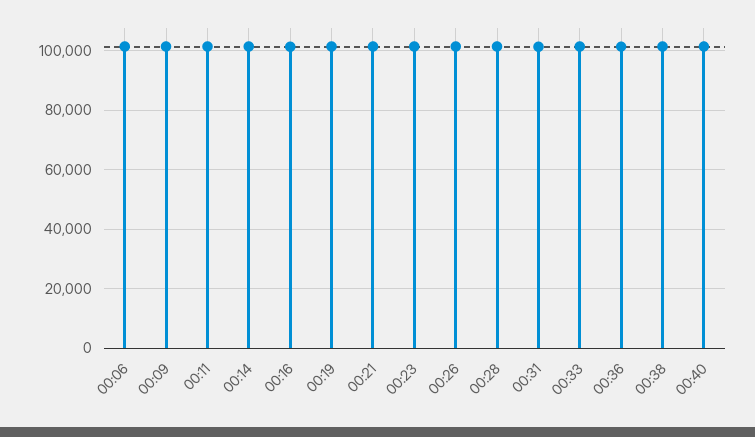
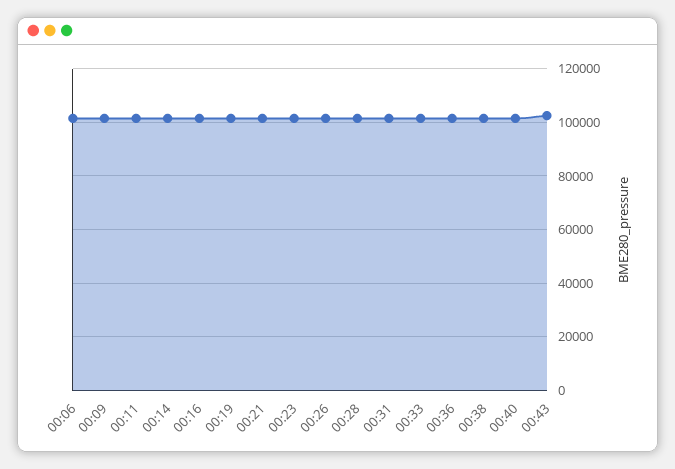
00:43: none -> 102500

